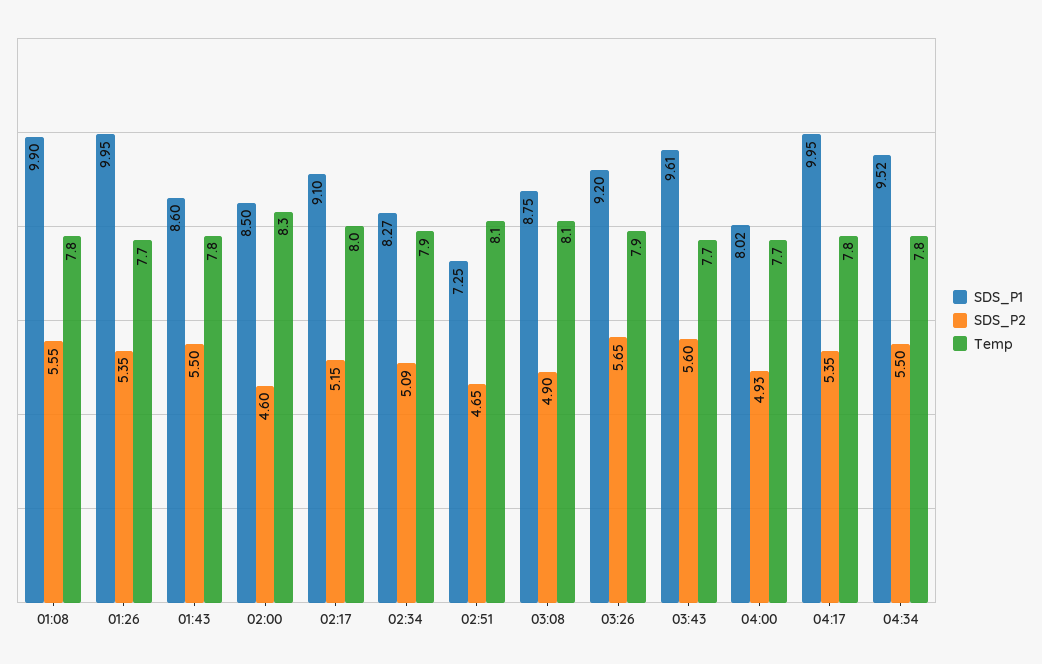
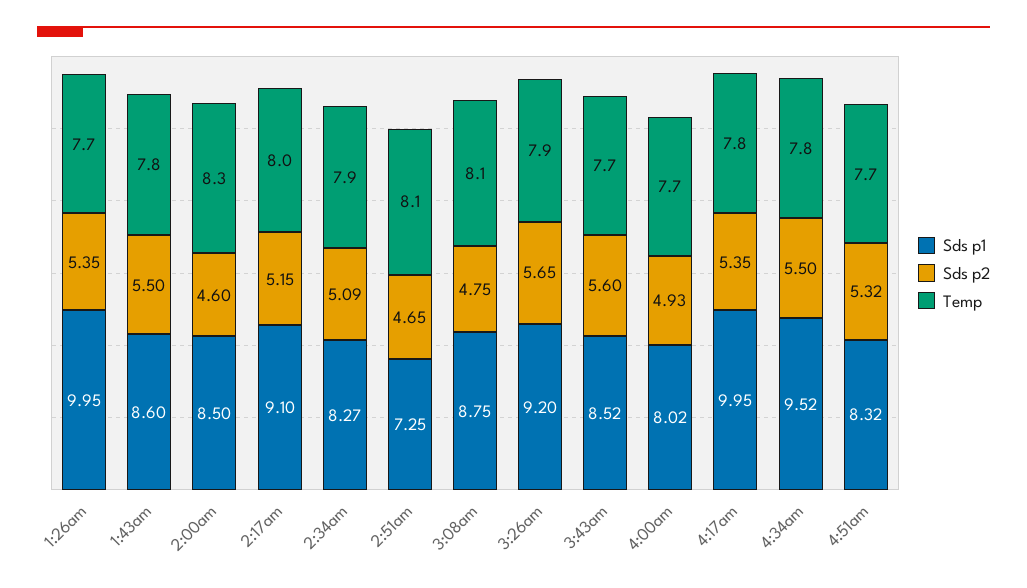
SDS_P1, 01:08: 9.9 -> none
SDS_P2, 01:08: 5.55 -> none
Temp, 01:08: 7.8 -> none
SDS_P2, 03:08: 4.9 -> 4.75
SDS_P1, 03:43: 9.61 -> 8.52
SDS_P1, 4:51am: none -> 8.32
SDS_P2, 4:51am: none -> 5.32
Temp, 4:51am: none -> 7.7

